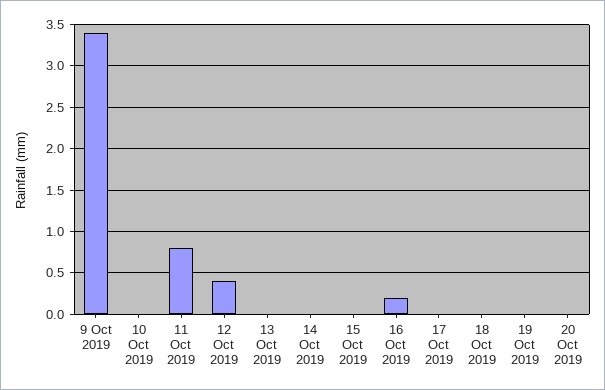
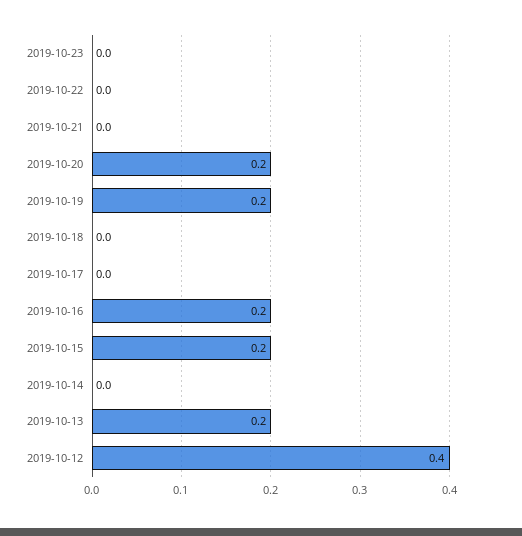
9 Oct 2019: 3.4 -> none
10 Oct 2019: 0 -> none
11 Oct 2019: 0.8 -> none
13 Oct 2019: 0 -> 0.2
15 Oct 2019: 0 -> 0.2
19 Oct 2019: 0 -> 0.2
20 Oct 2019: 0 -> 0.2
2019-10-23: none -> 0
2019-10-22: none -> 0
2019-10-21: none -> 0

